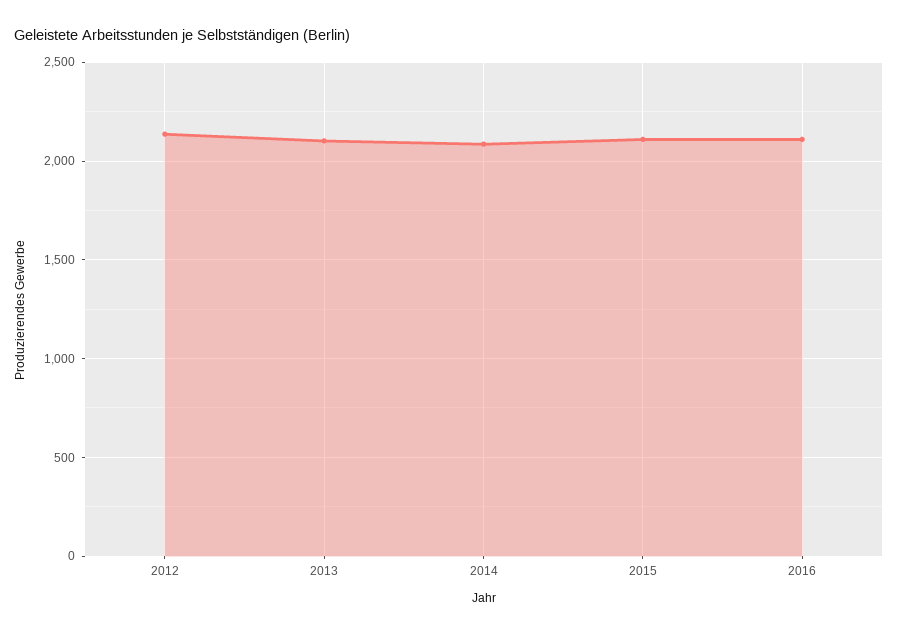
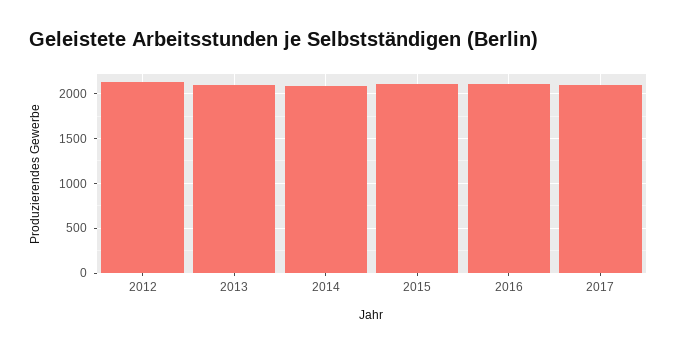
2017: none -> 2100

